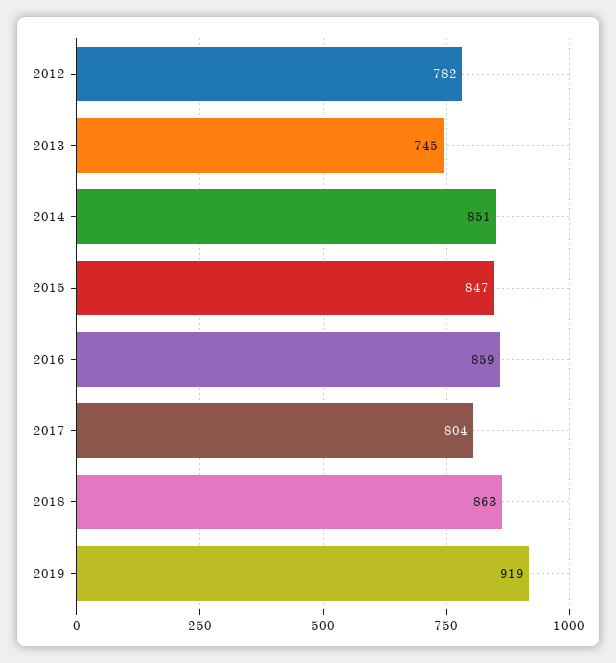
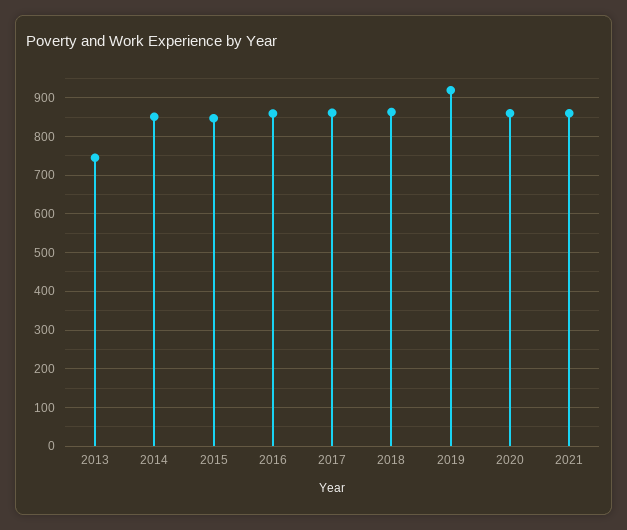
2012: 782 -> none
2017: 804 -> 860
2020: none -> 860
2021: none -> 860

